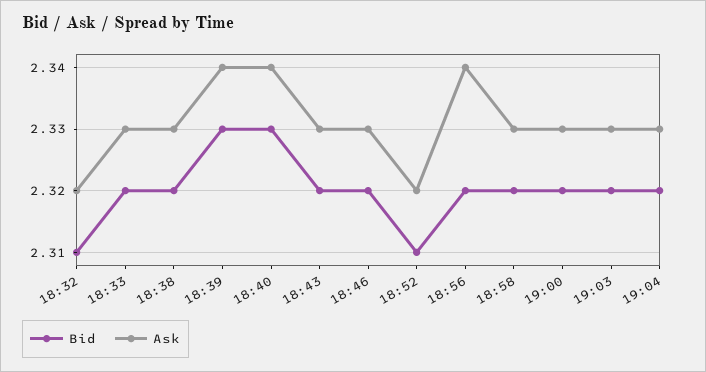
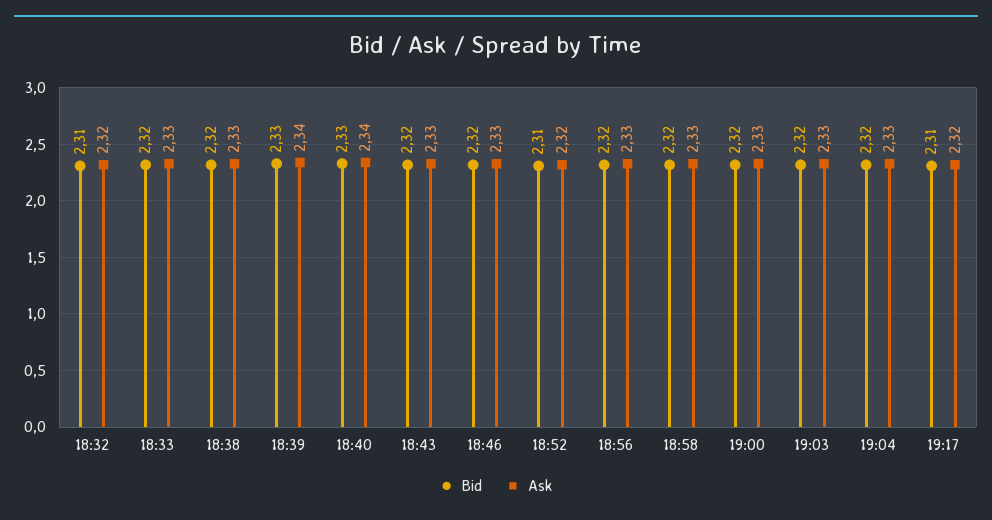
Ask, 18:56: 2.34 -> 2.33
Bid, 19:17: none -> 2.31
Ask, 19:17: none -> 2.32

